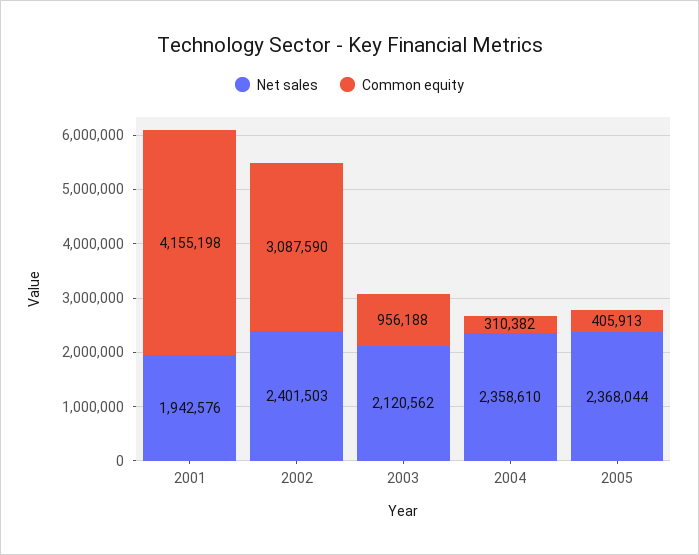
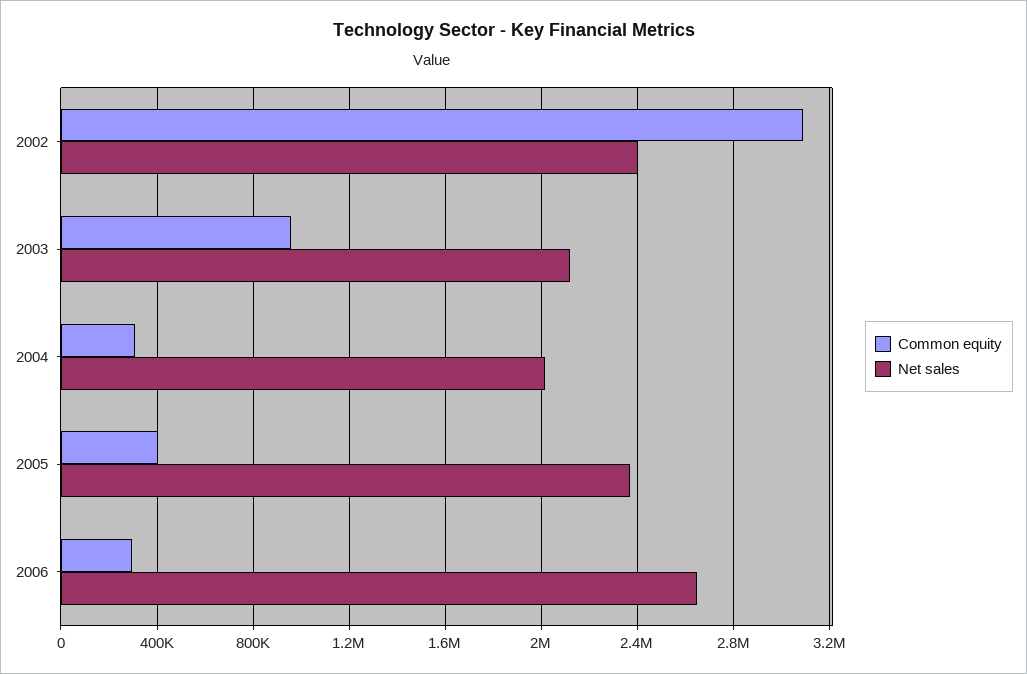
Net sales, 2001: 1942576 -> none
Common equity, 2001: 4155198 -> none
Net sales, 2004: 2358610 -> 2000000
Common equity, 2006: none -> 300000
Net sales, 2006: none -> 2650000

